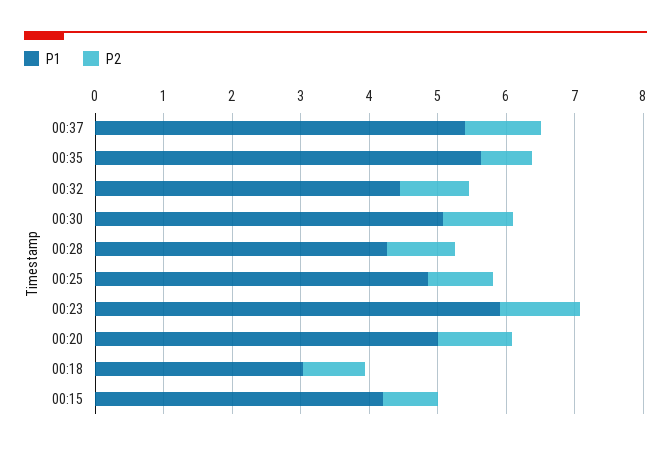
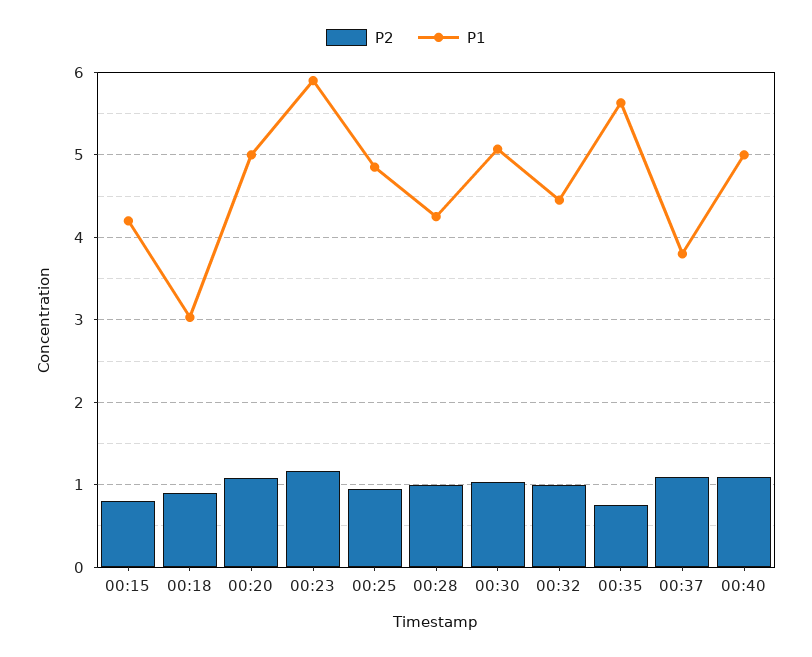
P1, 00:37: 5.4 -> 3.8
P2, 00:40: none -> 1.1
P1, 00:40: none -> 5

